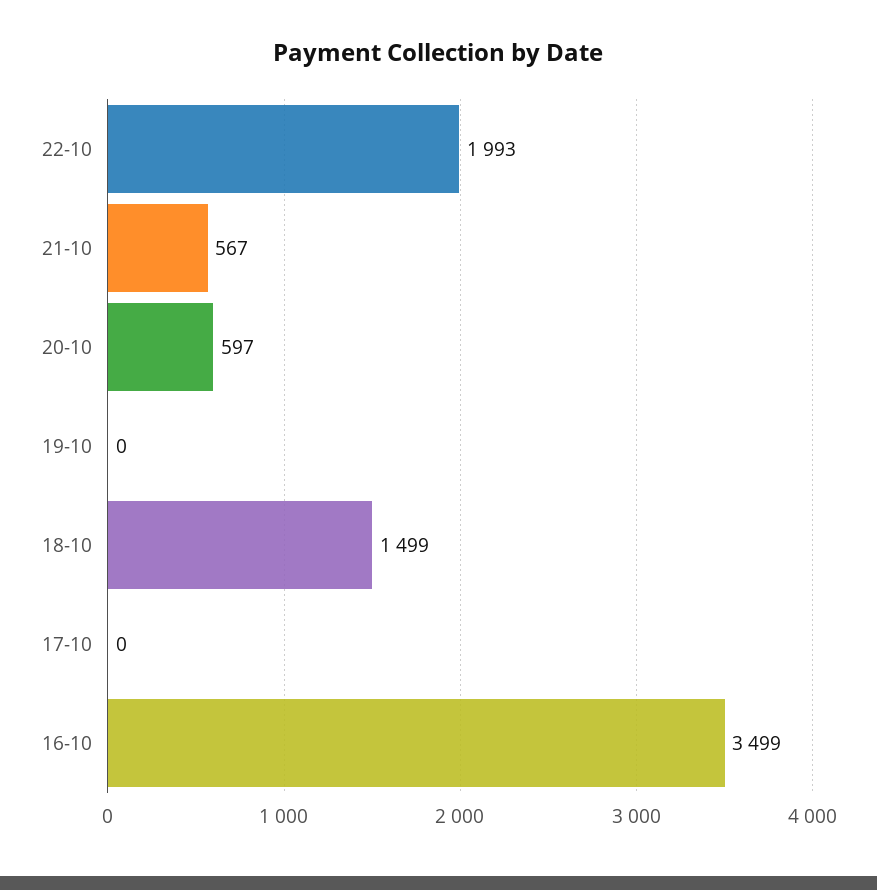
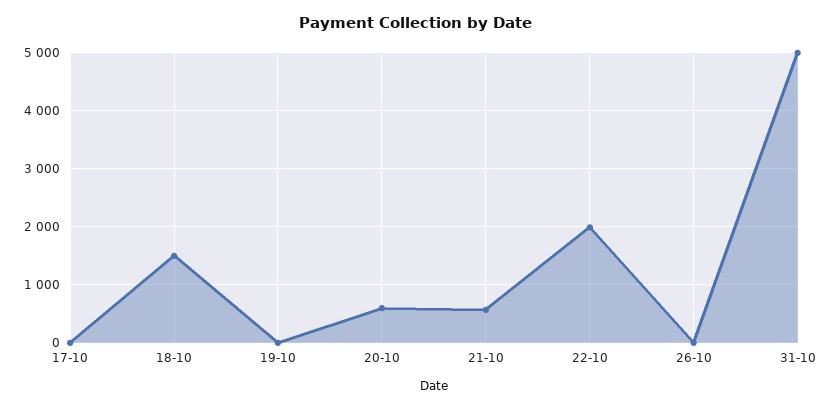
16-10: 3499 -> none
26-10: none -> 0
31-10: none -> 5000

